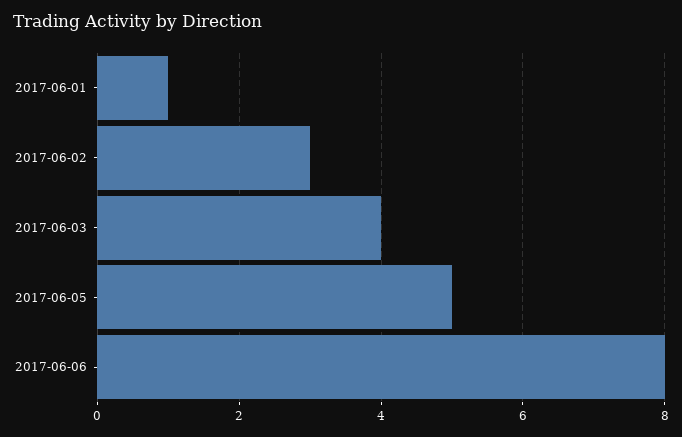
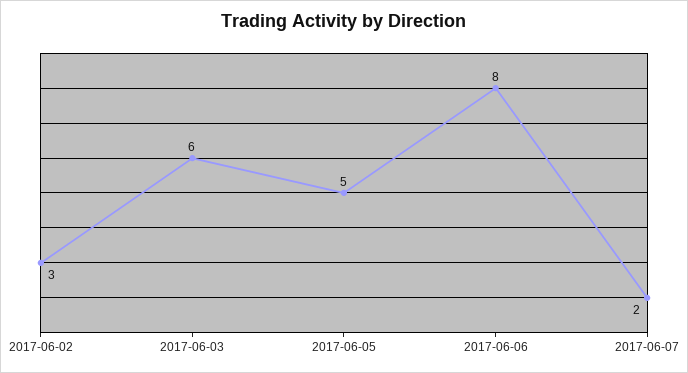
2017-06-01: 1 -> none
2017-06-03: 4 -> 6
2017-06-07: none -> 2

